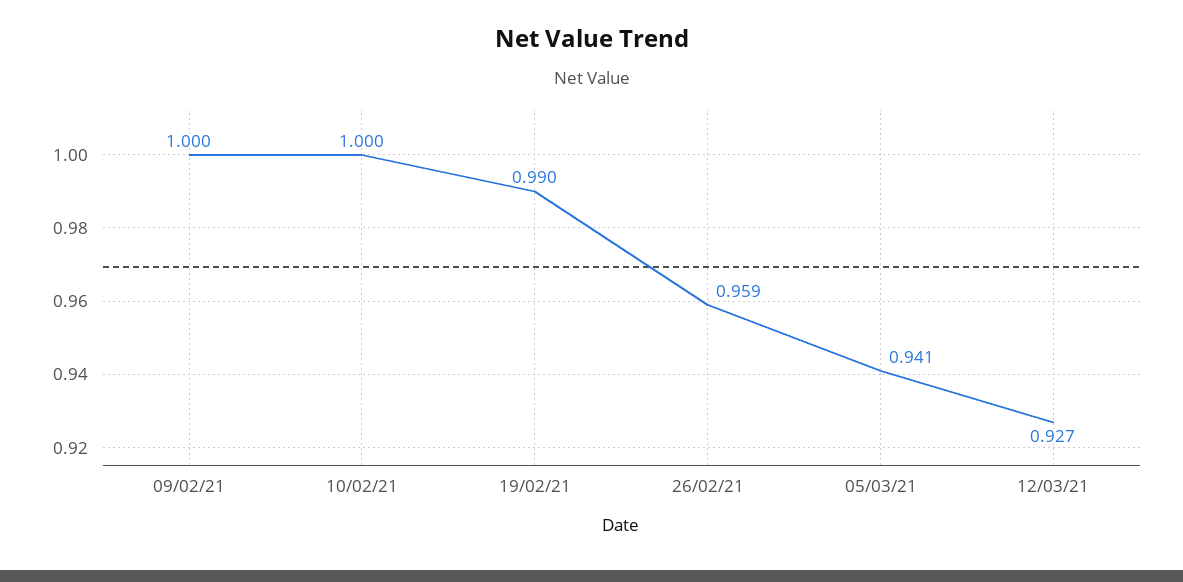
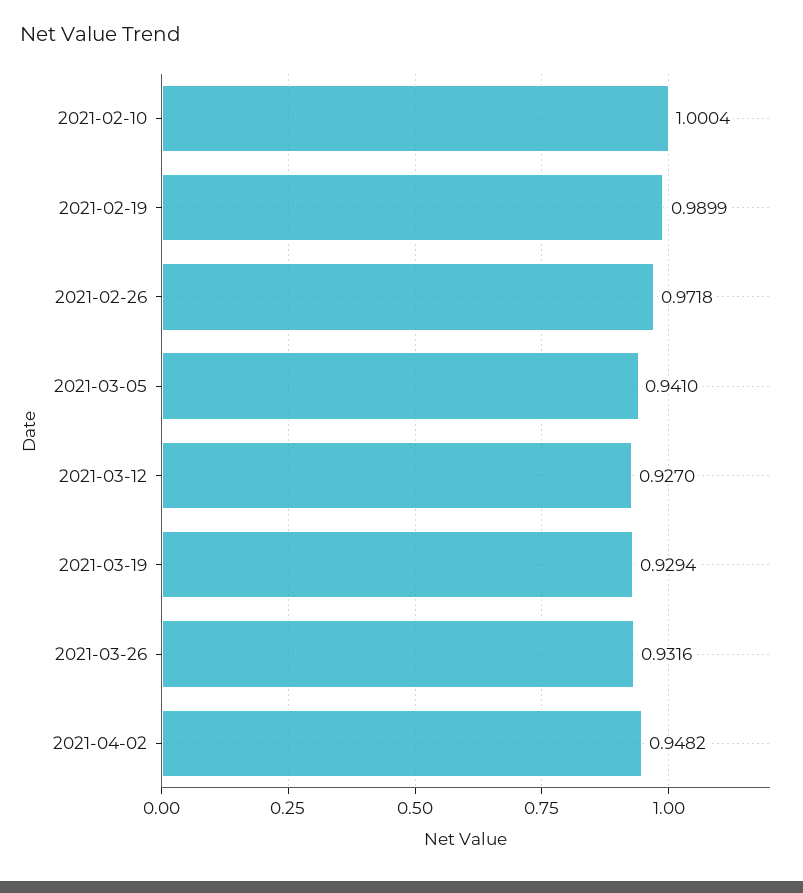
09/02/21: 1 -> none
26/02/21: 0.959 -> 0.9718
2021-03-19: none -> 0.9294
2021-03-26: none -> 0.9316
2021-04-02: none -> 0.9482

